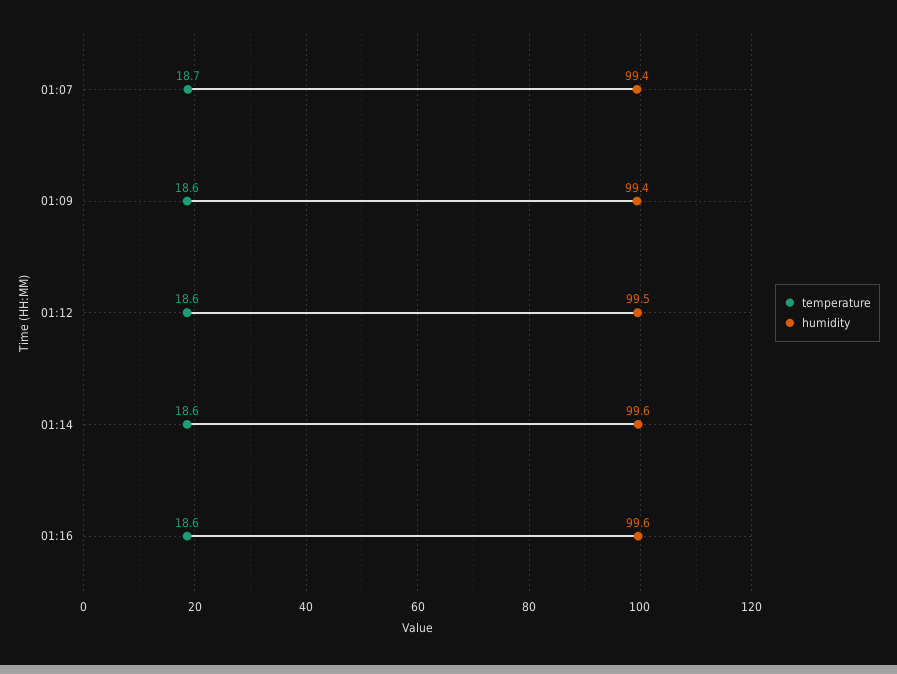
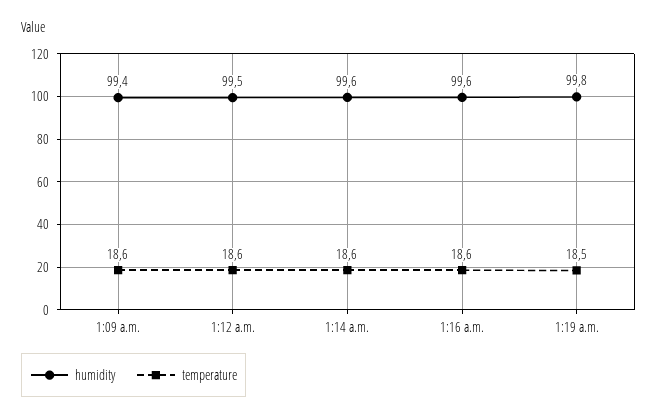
temperature, 01:07: 18.7 -> none
humidity, 01:07: 99.4 -> none
humidity, 1:19 a.m.: none -> 99.8
temperature, 1:19 a.m.: none -> 18.5

